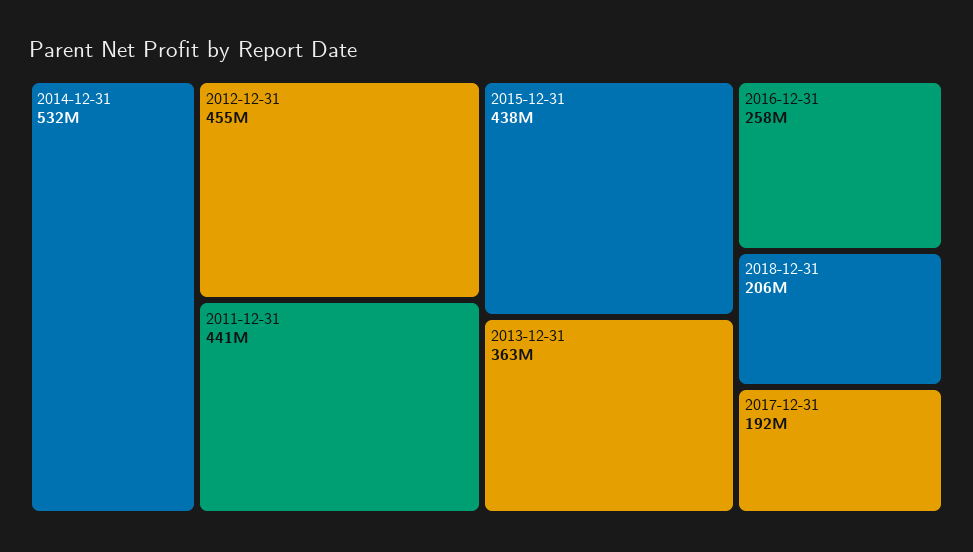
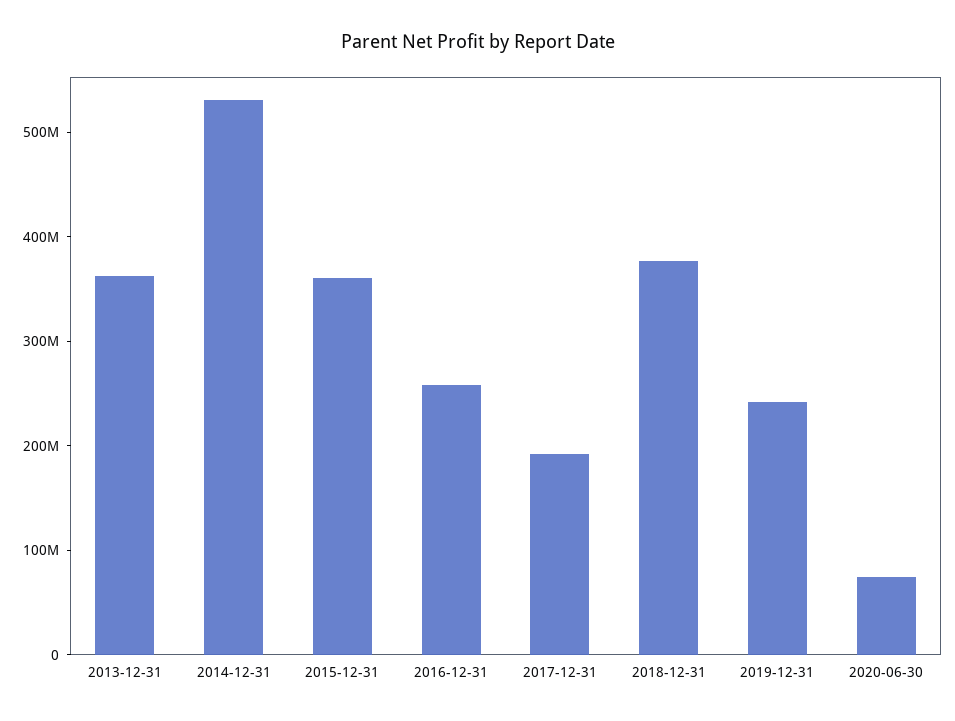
2012-12-31: 455000000 -> none
2011-12-31: 441000000 -> none
2015-12-31: 438000000 -> 360000000
2018-12-31: 206000000 -> 380000000
2019-12-31: none -> 240000000
2020-06-30: none -> 80000000

